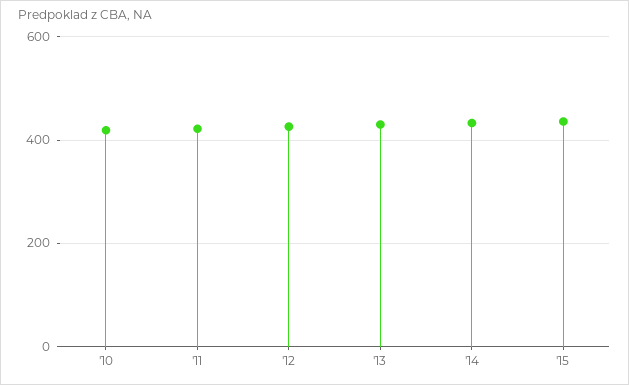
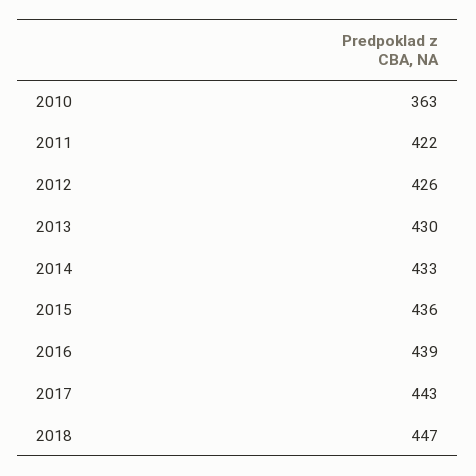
'10: 420 -> 363
2016: none -> 439
2017: none -> 443
2018: none -> 447

